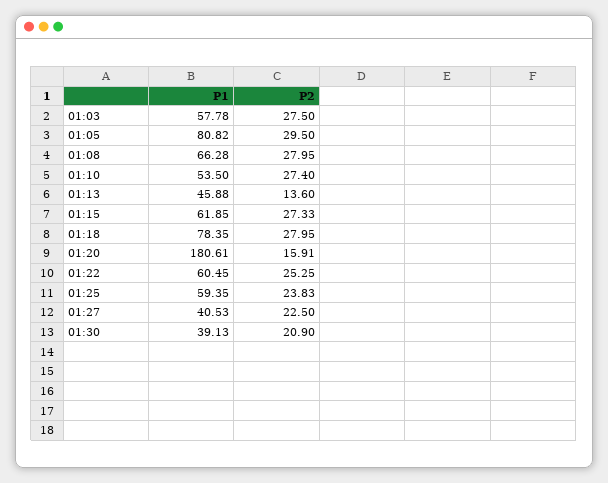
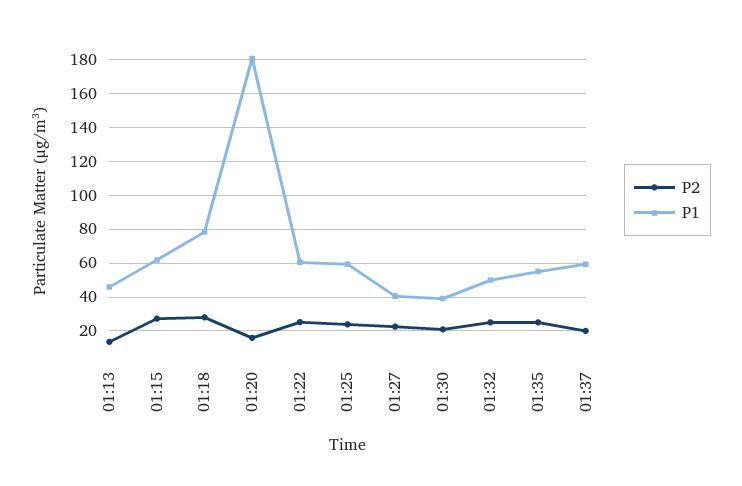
P1, 01:03: 57.78 -> none
P2, 01:03: 27.5 -> none
P1, 01:05: 80.82 -> none
P2, 01:05: 29.5 -> none
P1, 01:08: 66.28 -> none
P2, 01:08: 27.95 -> none
P1, 01:10: 53.5 -> none
P2, 01:10: 27.4 -> none
P2, 01:32: none -> 25
P1, 01:32: none -> 50
P2, 01:35: none -> 25
P1, 01:35: none -> 55
P2, 01:37: none -> 20
P1, 01:37: none -> 60

